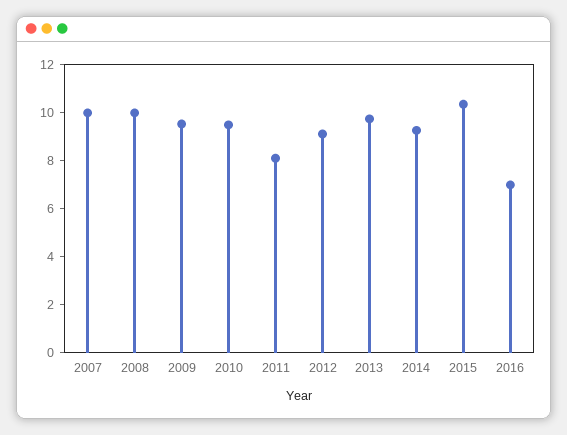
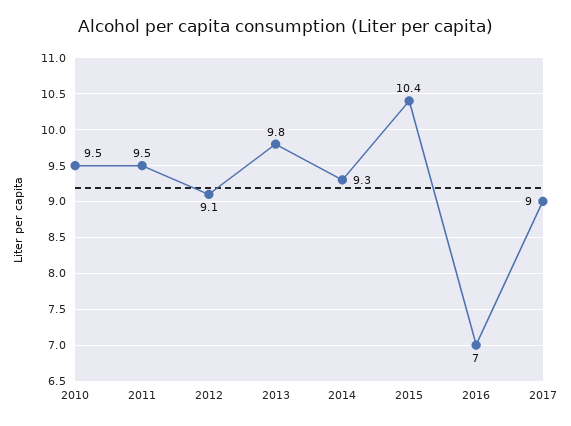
2007: 10 -> none
2008: 10 -> none
2009: 9.5 -> none
2011: 8 -> 9.5
2017: none -> 9

